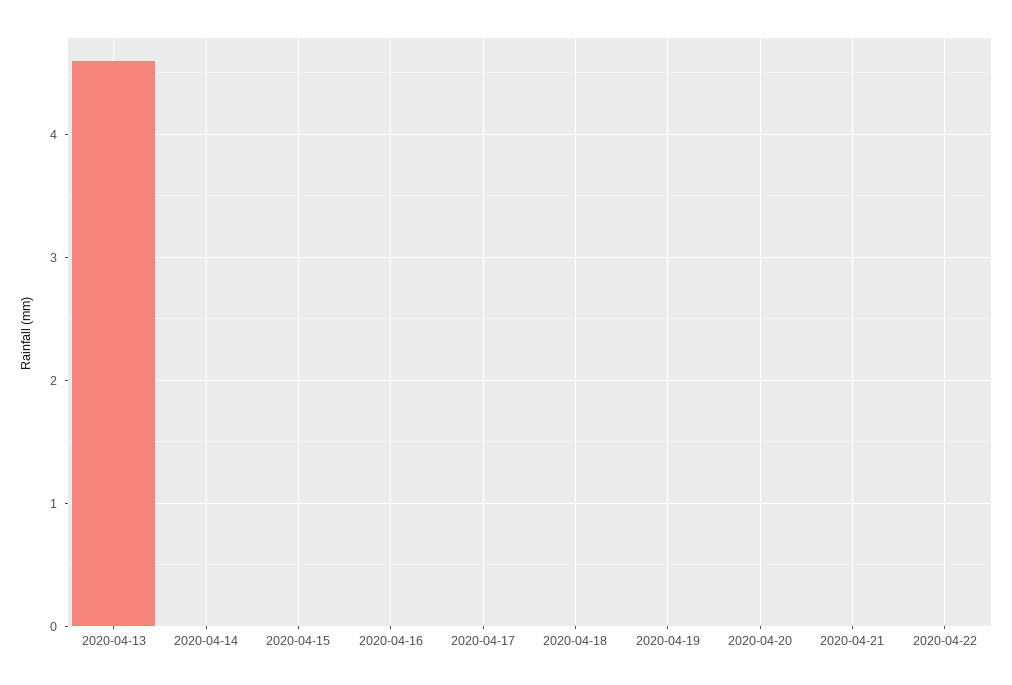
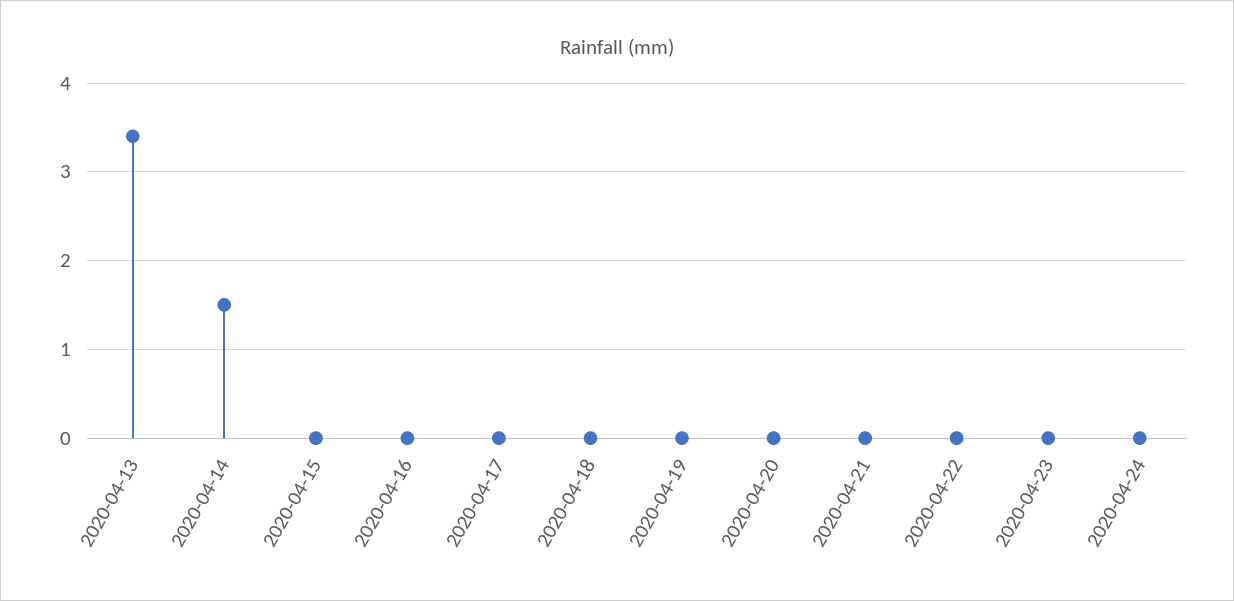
2020-04-13: 4.6 -> 3.4
2020-04-14: 0 -> 1.5
2020-04-23: none -> 0
2020-04-24: none -> 0

